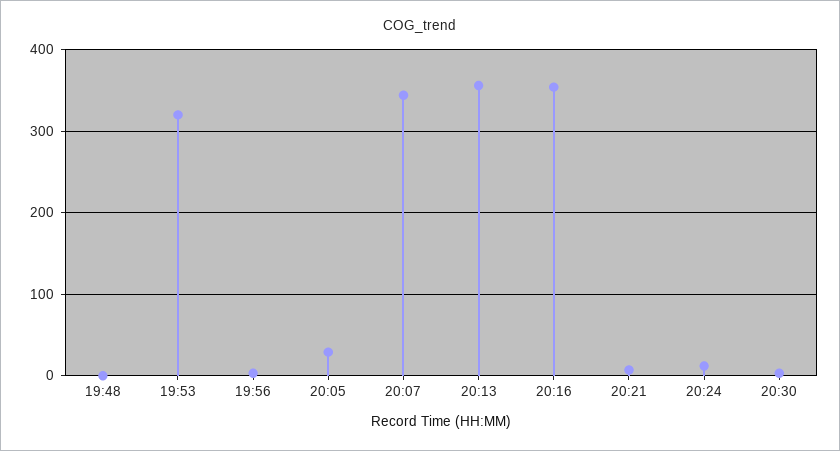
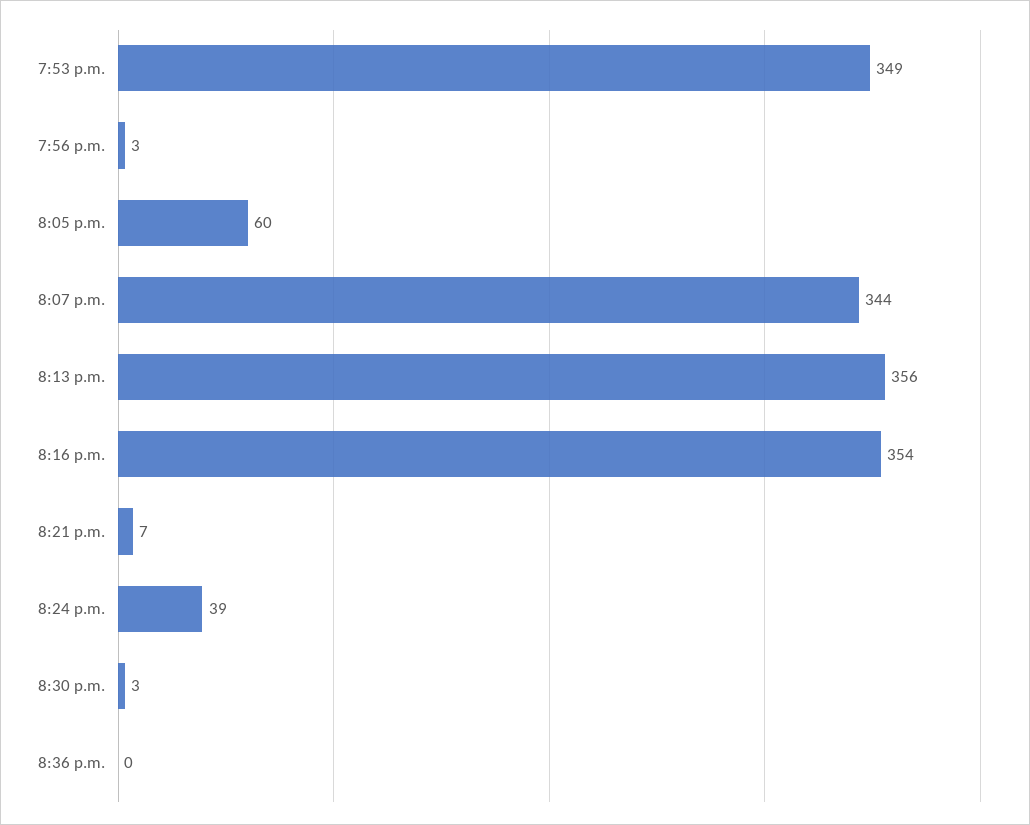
19:48: 0 -> none
19:53: 320 -> 349
20:05: 30 -> 60
20:24: 10 -> 39
8:36 p.m.: none -> 0

